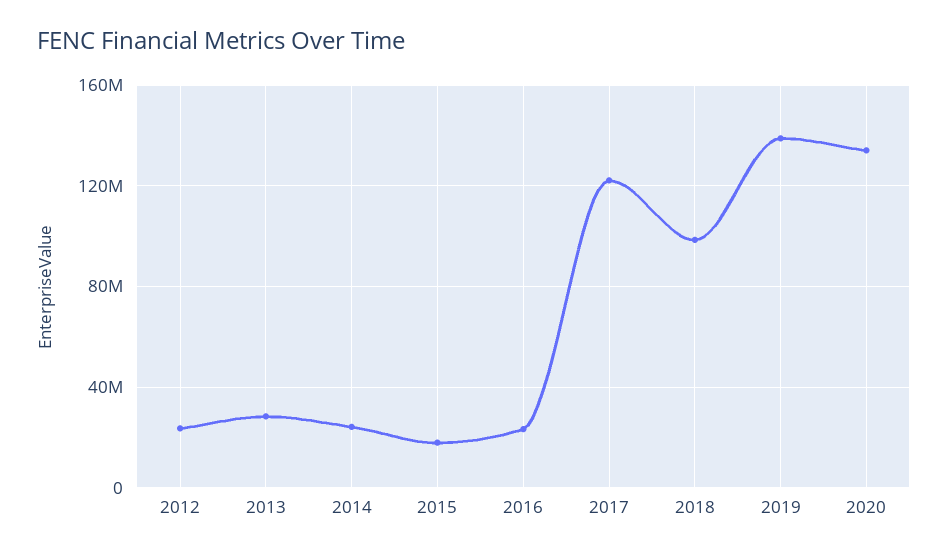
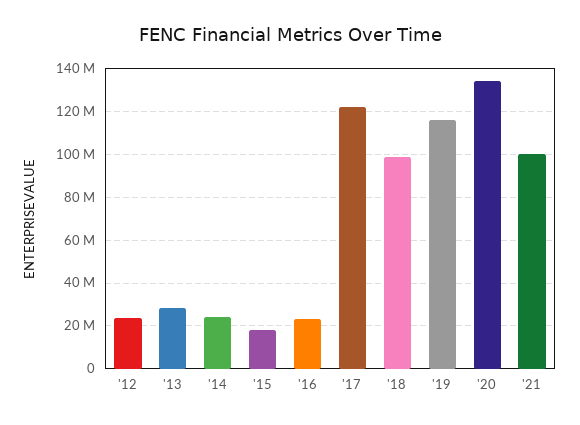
2019: 140000000 -> 115000000
'21: none -> 100000000

